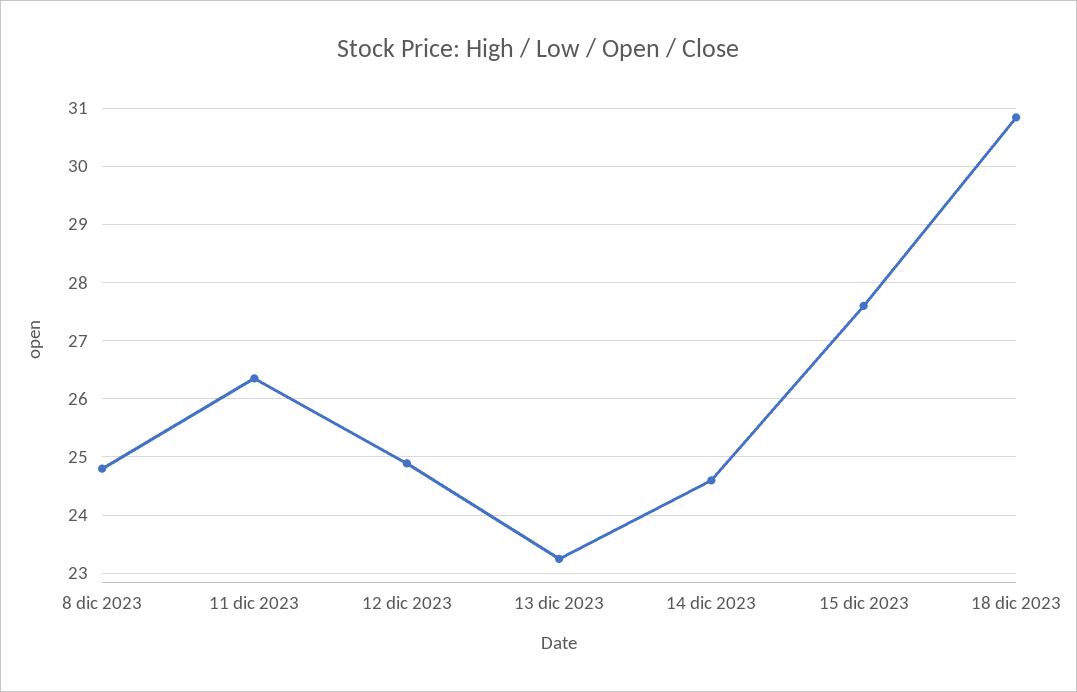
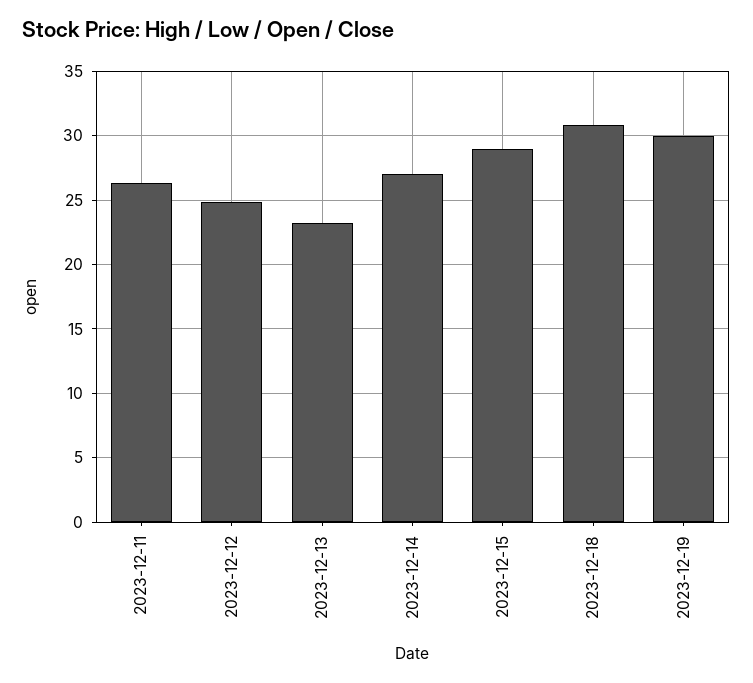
8 dic 2023: 24.8 -> none
14 dic 2023: 24.6 -> 27
15 dic 2023: 27.6 -> 29
2023-12-19: none -> 30

